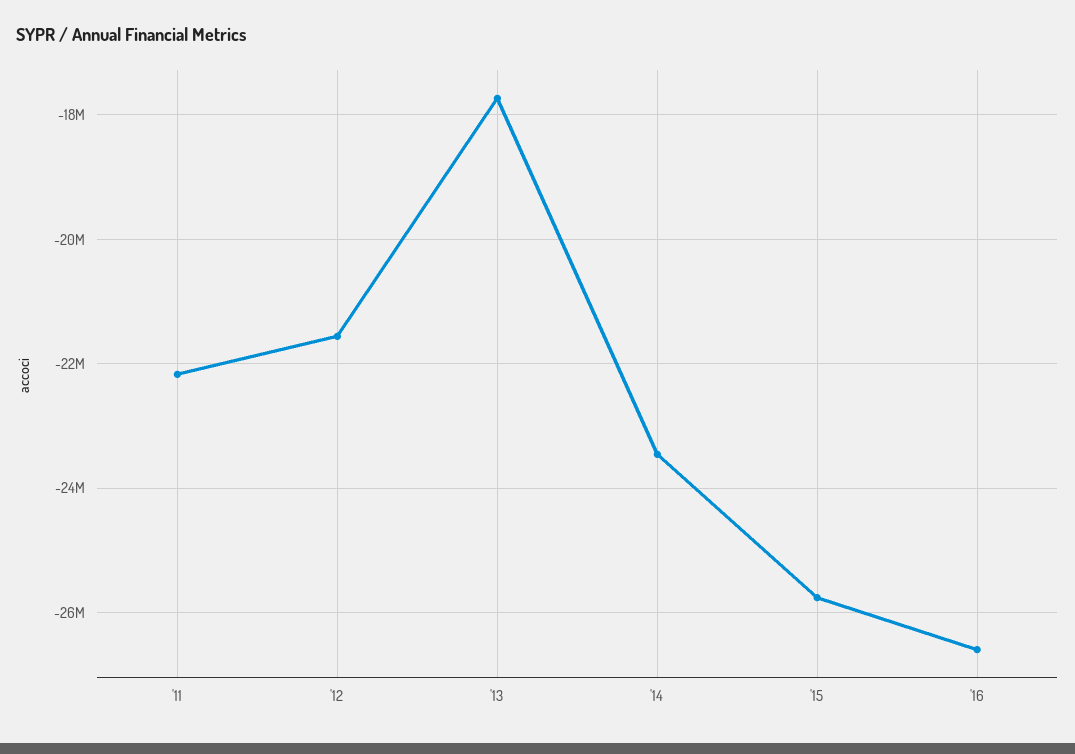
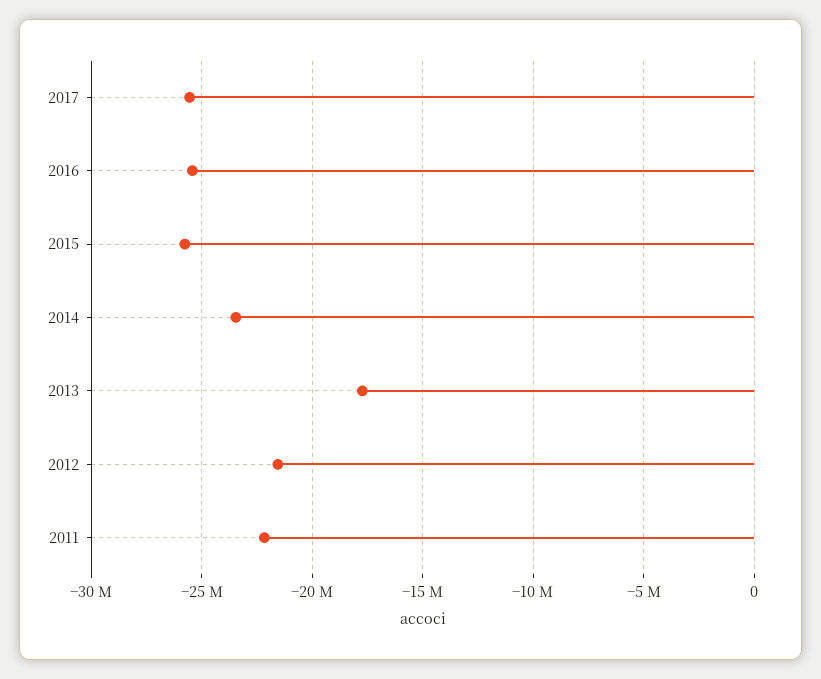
'16: -26600000 -> -25500000
2017: none -> -25500000

